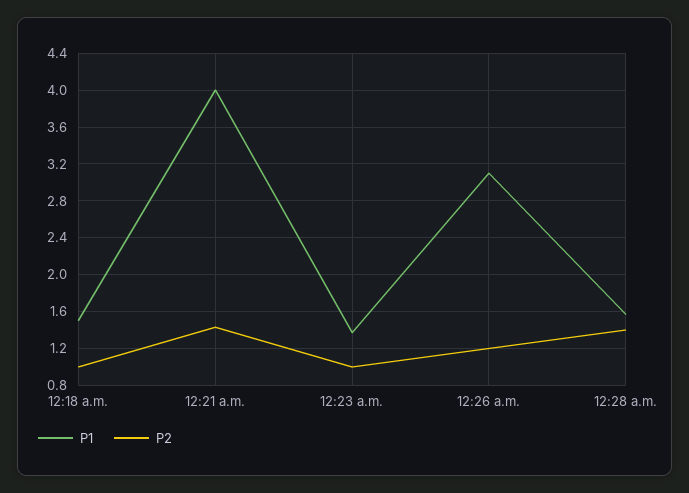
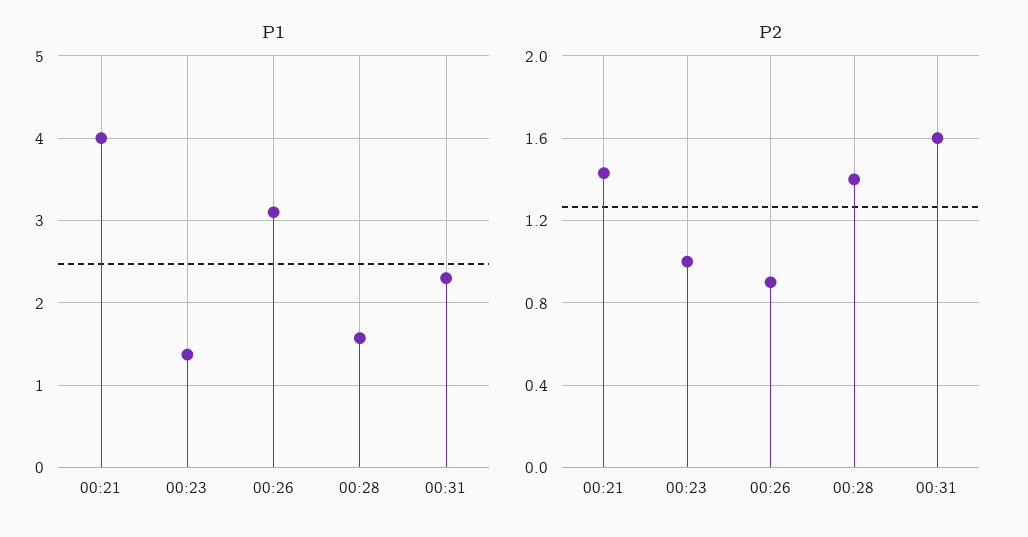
P1, 12:18 a.m.: 1.5 -> none
P2, 12:18 a.m.: 1 -> none
P2, 12:26 a.m.: 1.2 -> 0.9
P1, 00:31: none -> 2.3
P2, 00:31: none -> 1.6

